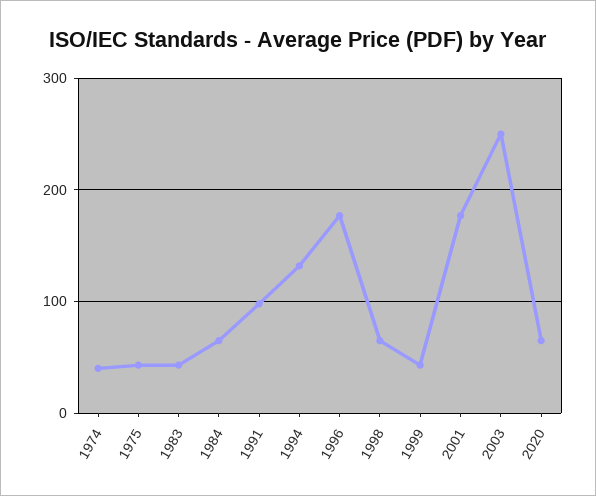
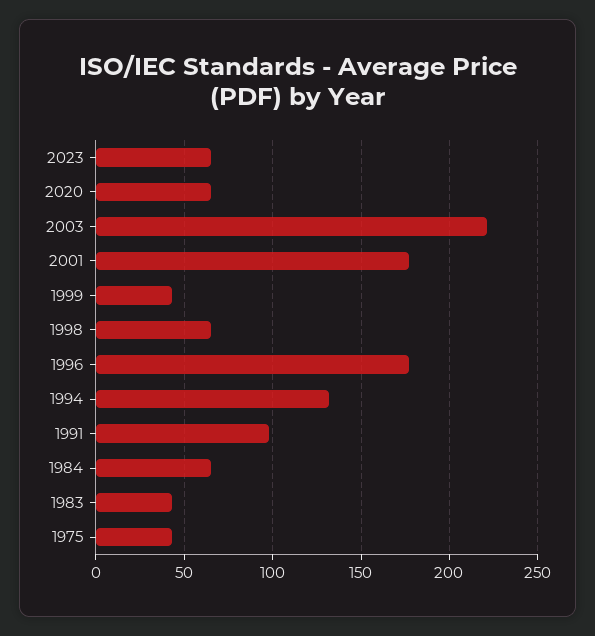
1974: 40 -> none
2003: 250 -> 220
2023: none -> 65

